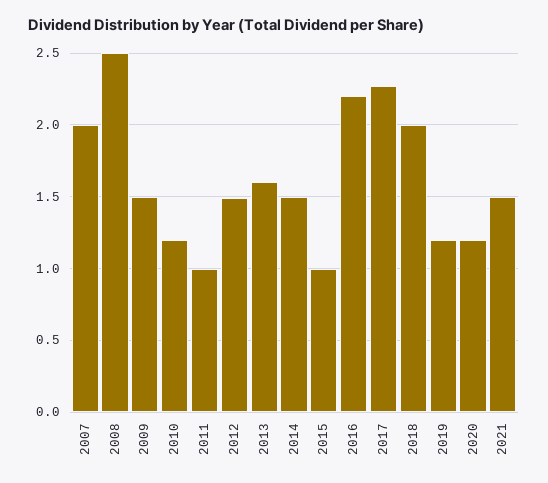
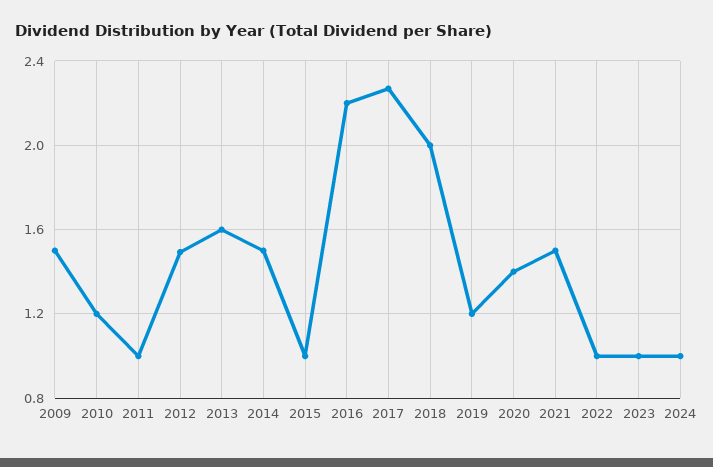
2007: 2 -> none
2008: 2.5 -> none
2020: 1.2 -> 1.4
2022: none -> 1
2023: none -> 1
2024: none -> 1

